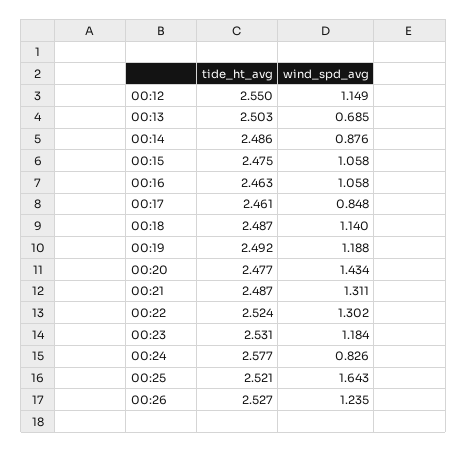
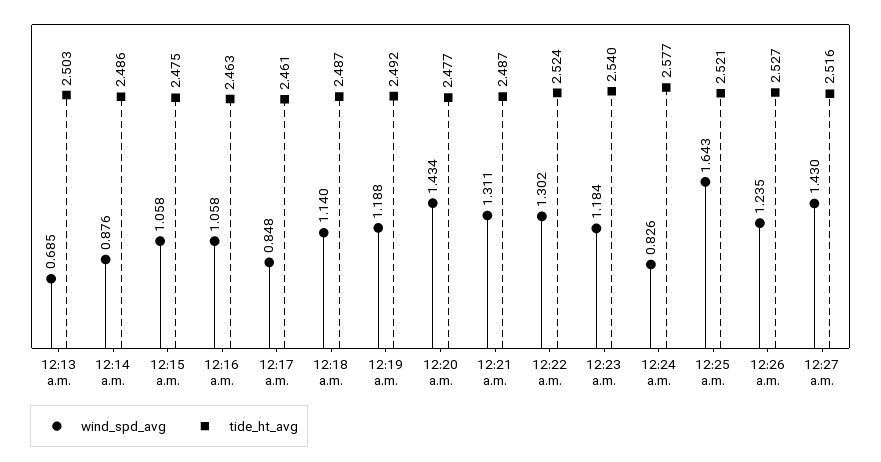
tide_ht_avg, 00:12: 2.55 -> none
wind_spd_avg, 00:12: 1.149 -> none
tide_ht_avg, 00:23: 2.531 -> 2.54
wind_spd_avg, 12:27 a.m.: none -> 1.43
tide_ht_avg, 12:27 a.m.: none -> 2.516

